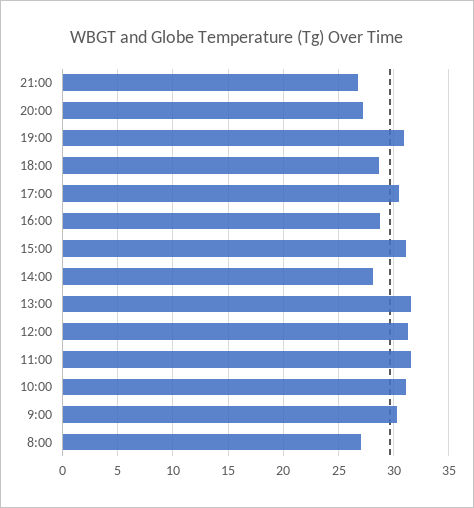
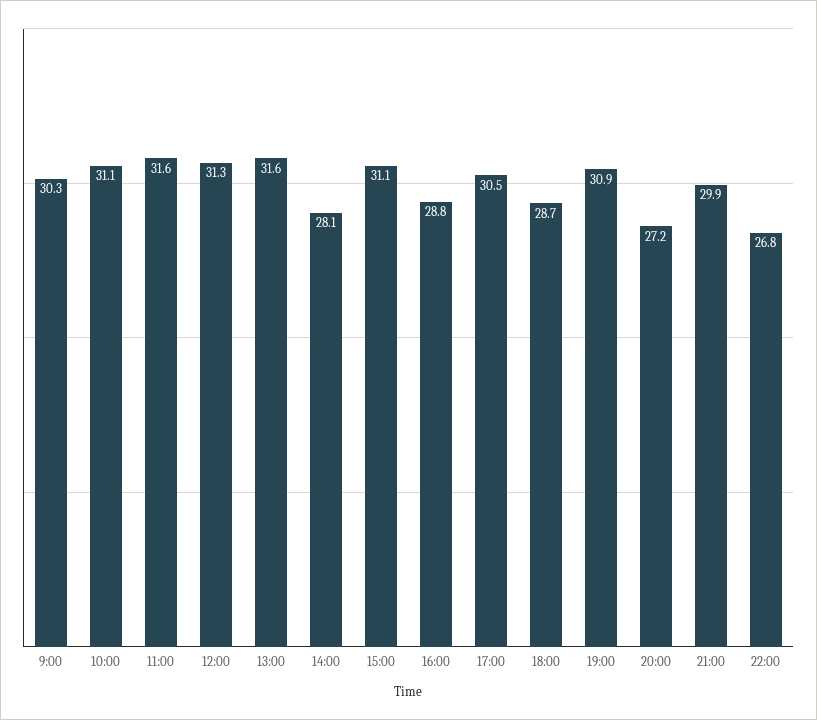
21:00: 27 -> 29.9
8:00: 27 -> none
22:00: none -> 26.8

